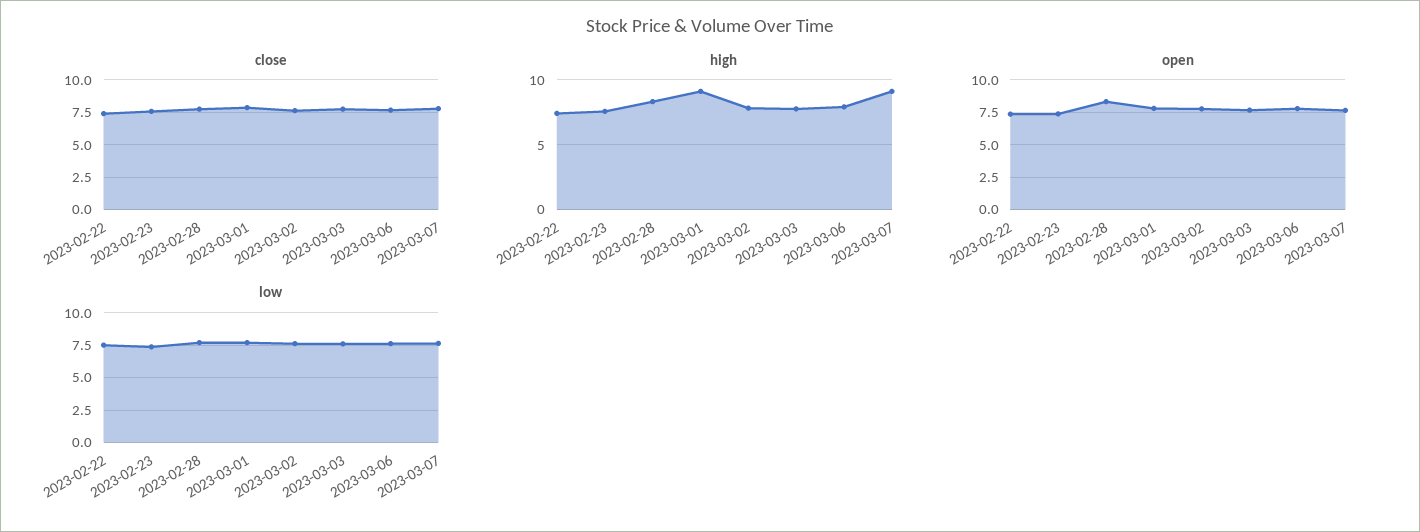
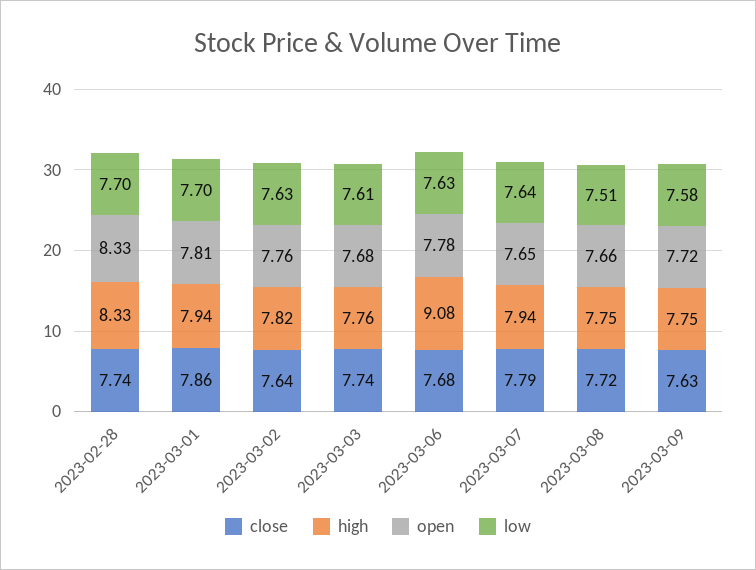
close, 2023-02-22: 7.5 -> none
close, 2023-02-23: 7.5 -> none
high, 2023-02-22: 7.5 -> none
high, 2023-02-23: 7.5 -> none
high, 2023-03-01: 9 -> 7.94
high, 2023-03-06: 8 -> 9.08
high, 2023-03-07: 9 -> 7.94
open, 2023-02-22: 7.5 -> none
open, 2023-02-23: 7.5 -> none
low, 2023-02-22: 7.5 -> none
low, 2023-02-23: 7.5 -> none
close, 2023-03-08: none -> 7.72
high, 2023-03-08: none -> 7.75
open, 2023-03-08: none -> 7.66
low, 2023-03-08: none -> 7.51
close, 2023-03-09: none -> 7.63
high, 2023-03-09: none -> 7.75
open, 2023-03-09: none -> 7.72
low, 2023-03-09: none -> 7.58

